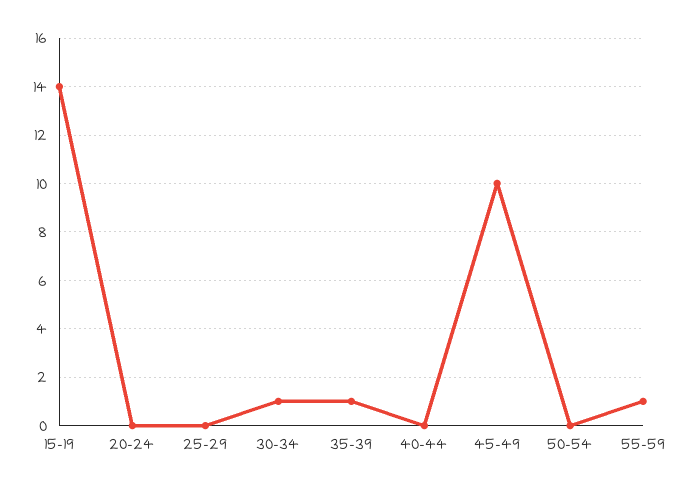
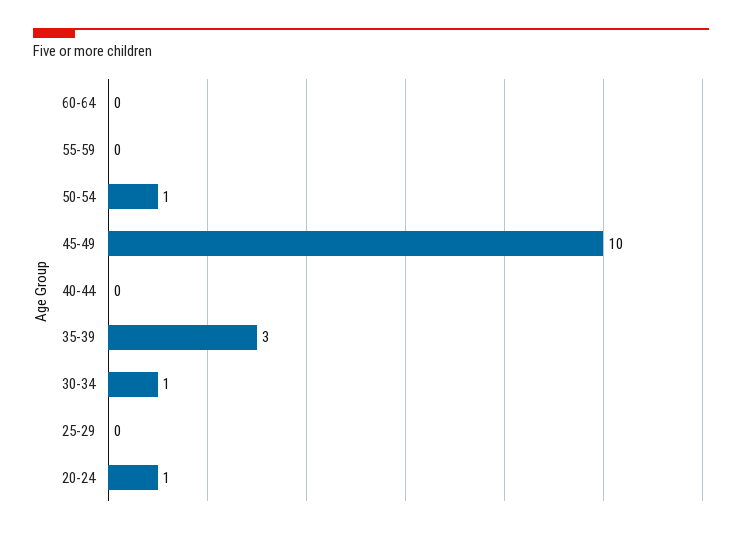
15-19: 14 -> none
20-24: 0 -> 1
35-39: 1 -> 3
50-54: 0 -> 1
55-59: 1 -> 0
60-64: none -> 0

